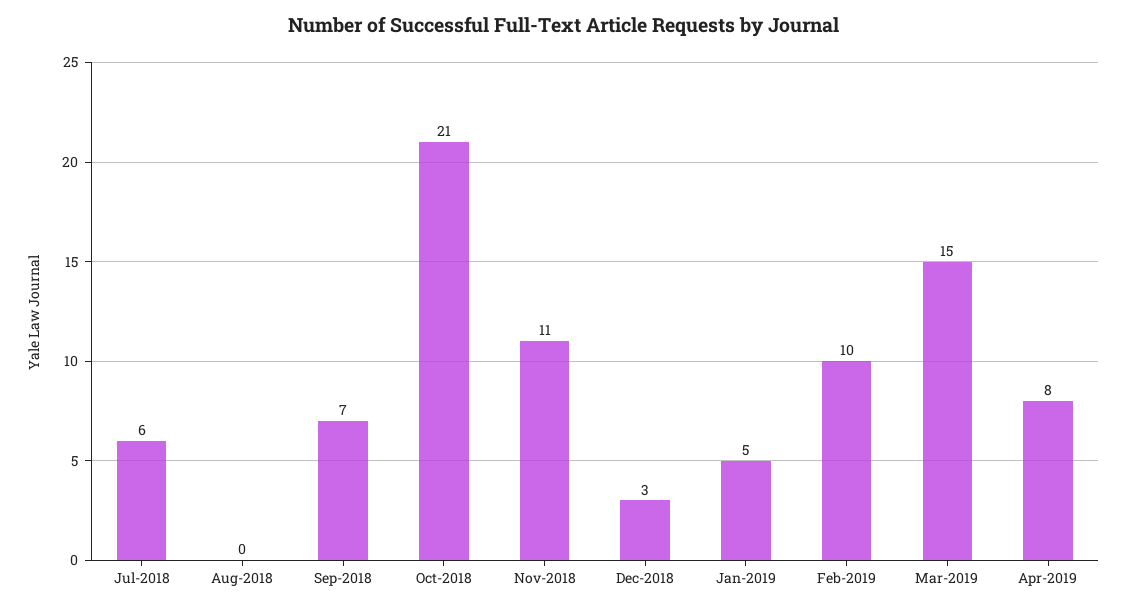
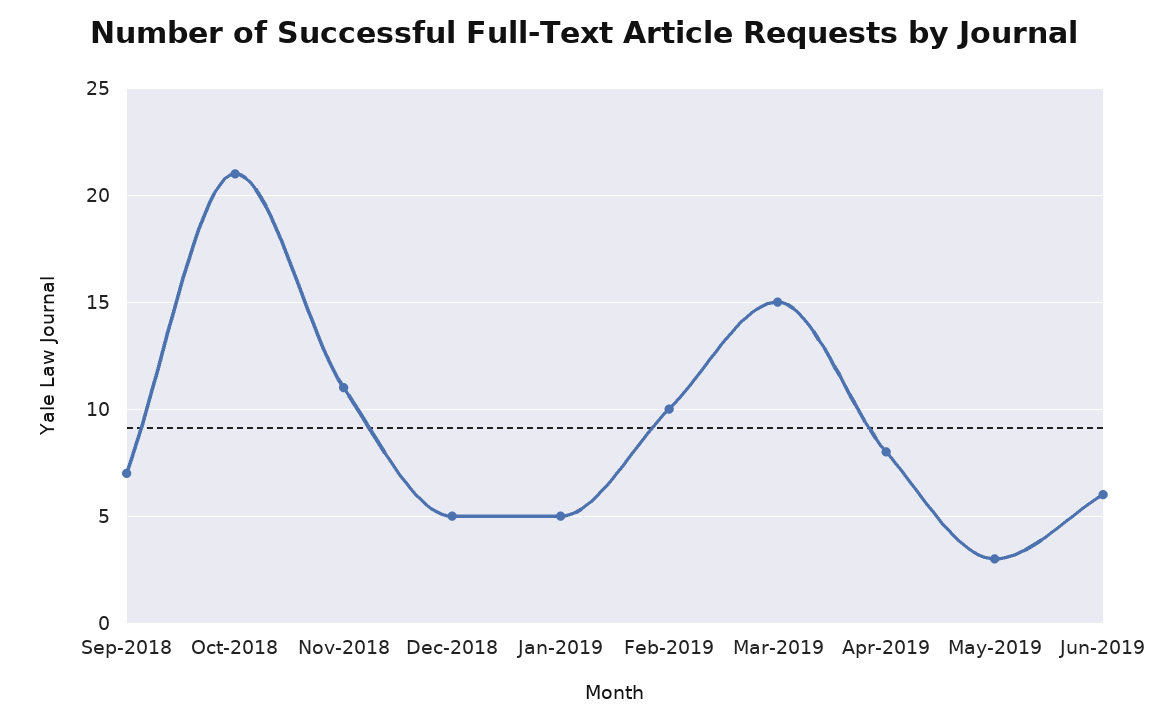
Jul-2018: 6 -> none
Aug-2018: 0 -> none
Dec-2018: 3 -> 5
May-2019: none -> 3
Jun-2019: none -> 6

